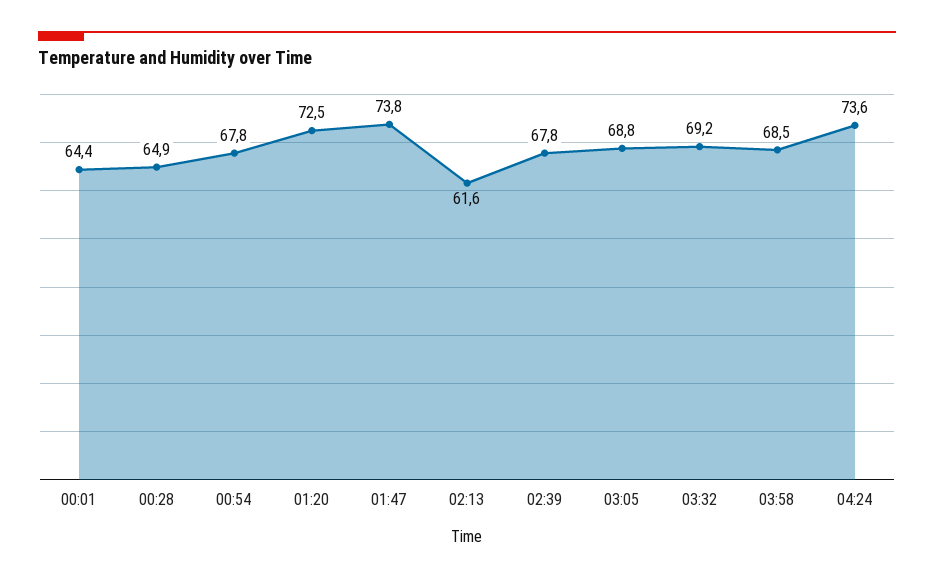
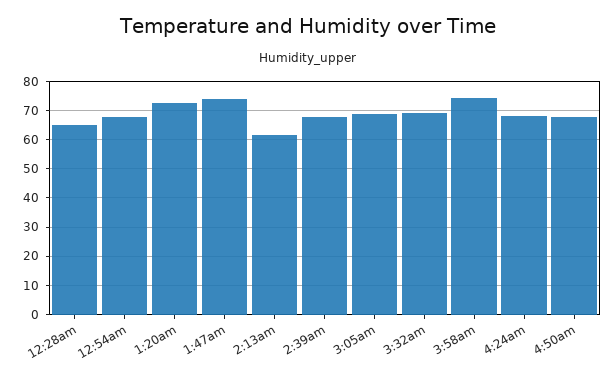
00:01: 64.4 -> none
03:58: 68.5 -> 75
04:24: 73.6 -> 67.5
4:50am: none -> 67.5

